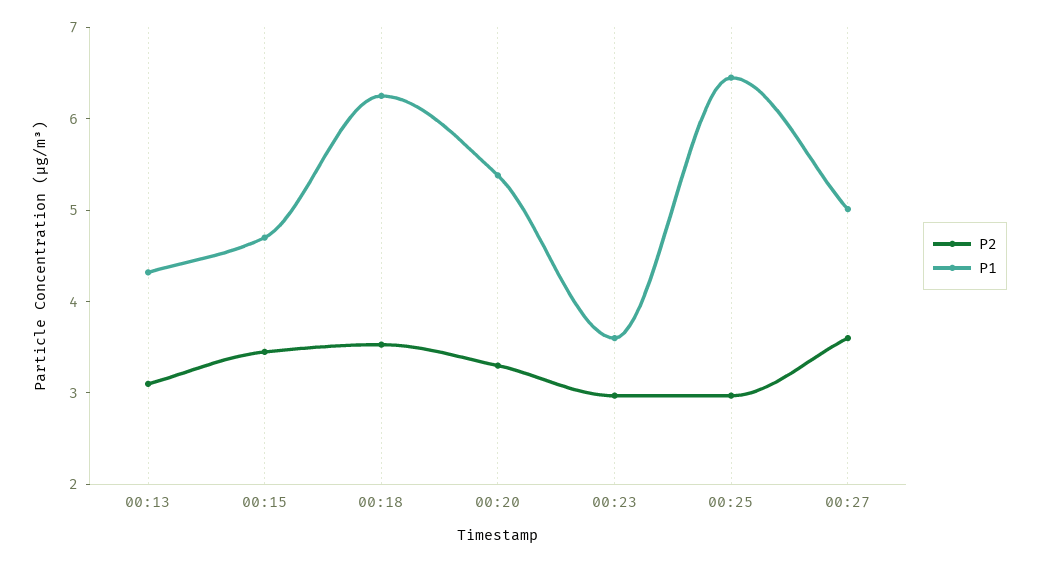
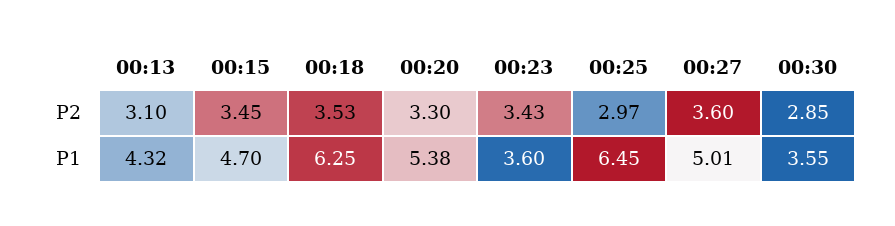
P2, 00:23: 3 -> 3.43
P2, 00:30: none -> 2.85
P1, 00:30: none -> 3.55

